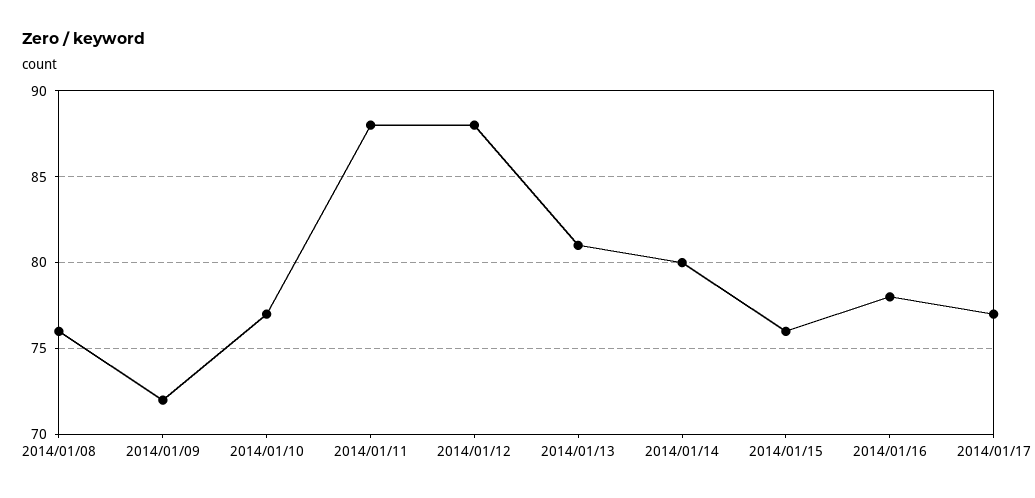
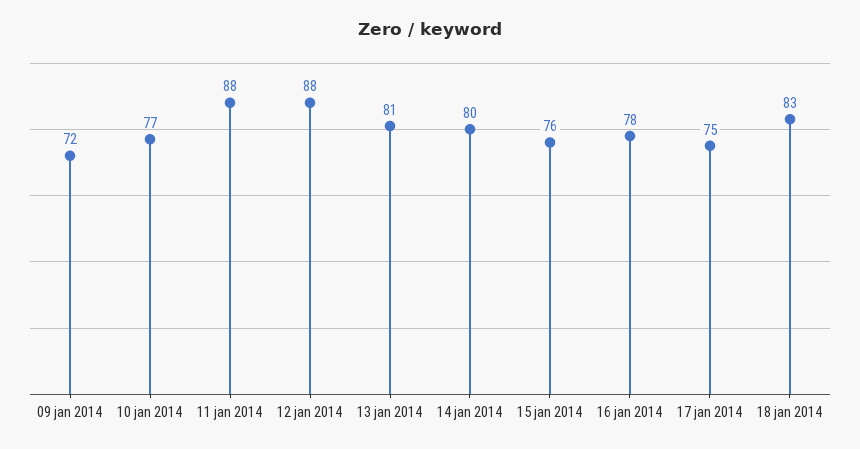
2014/01/08: 76 -> none
2014/01/17: 77 -> 75
18 jan 2014: none -> 83

